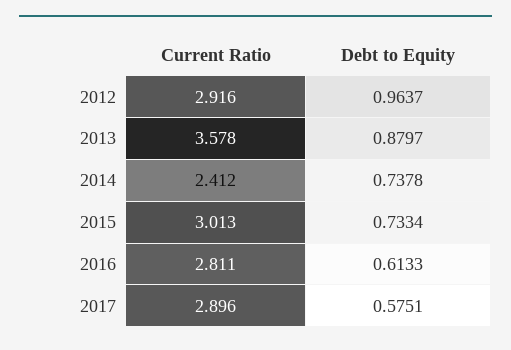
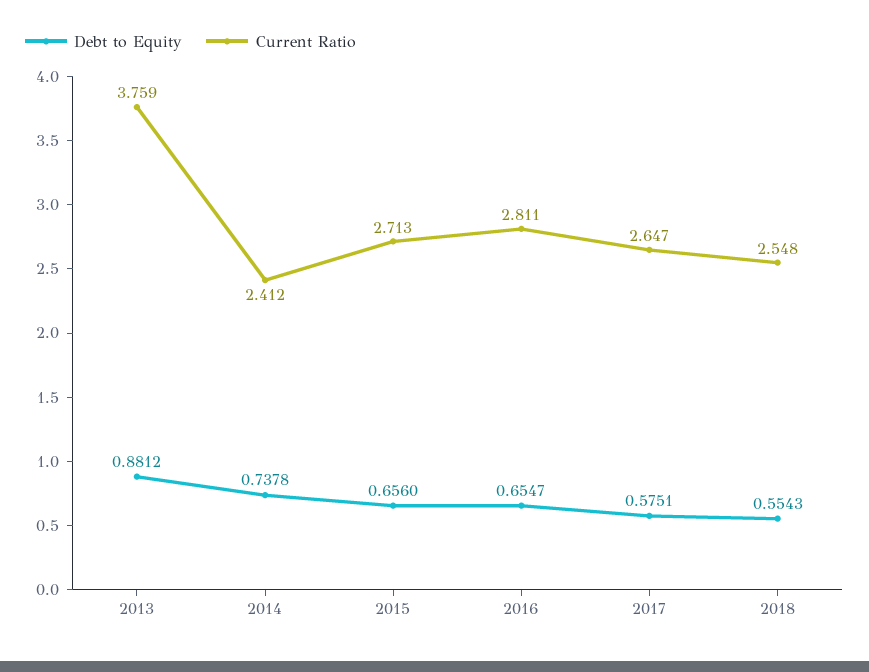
Current Ratio, 2012: 2.916 -> none
Debt to Equity, 2012: 0.9637 -> none
Current Ratio, 2013: 3.578 -> 3.759
Debt to Equity, 2013: 0.8797 -> 0.8812
Current Ratio, 2015: 3.013 -> 2.713
Debt to Equity, 2015: 0.7334 -> 0.656
Debt to Equity, 2016: 0.6133 -> 0.6547
Current Ratio, 2017: 2.896 -> 2.647
Debt to Equity, 2018: none -> 0.5543
Current Ratio, 2018: none -> 2.548

